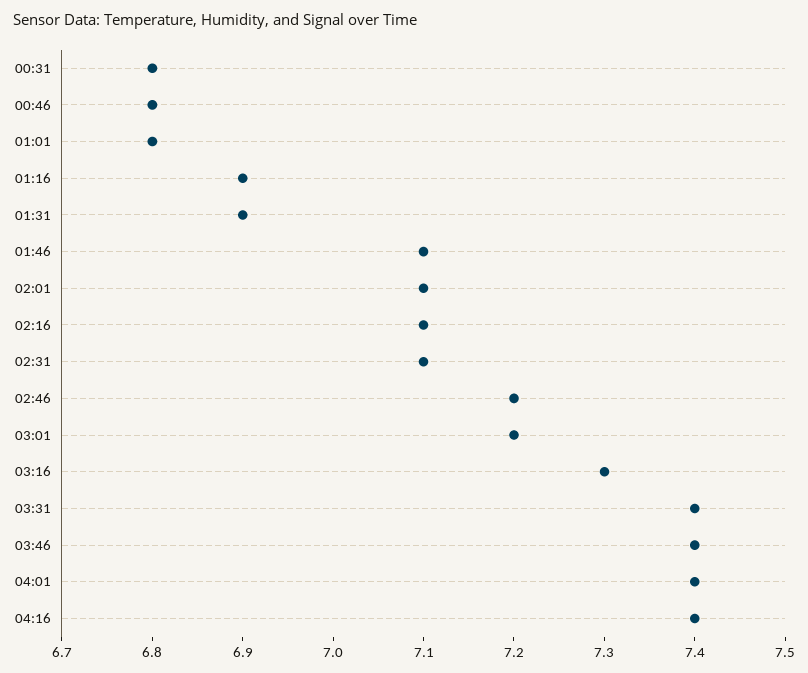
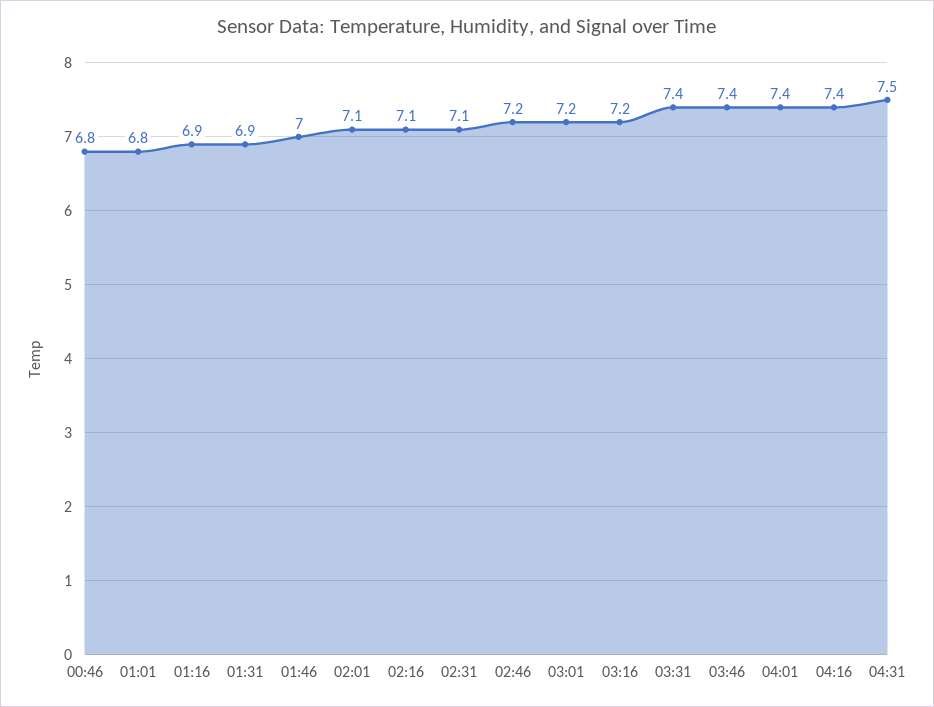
00:31: 6.8 -> none
01:46: 7.1 -> 7
03:16: 7.3 -> 7.2
04:31: none -> 7.5

